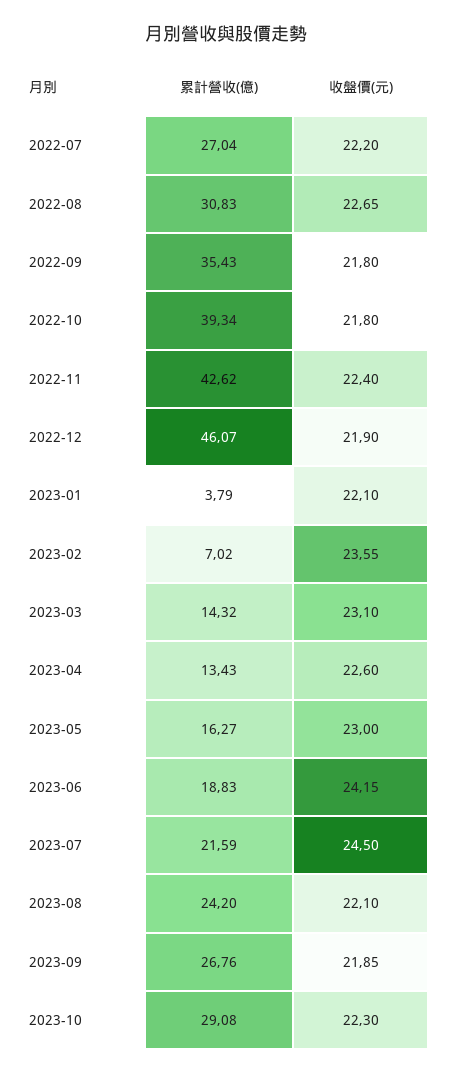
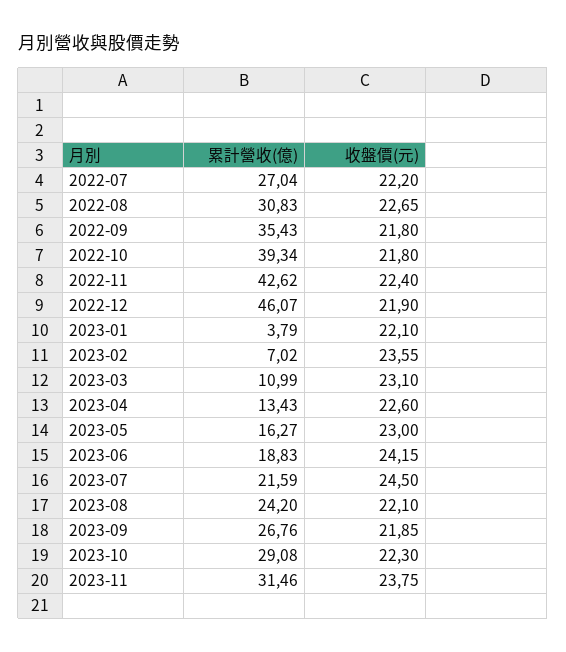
累計營收(億), 2023-03: 14.32 -> 10.99
累計營收(億), 2023-11: none -> 31.46
收盤價(元), 2023-11: none -> 23.75

